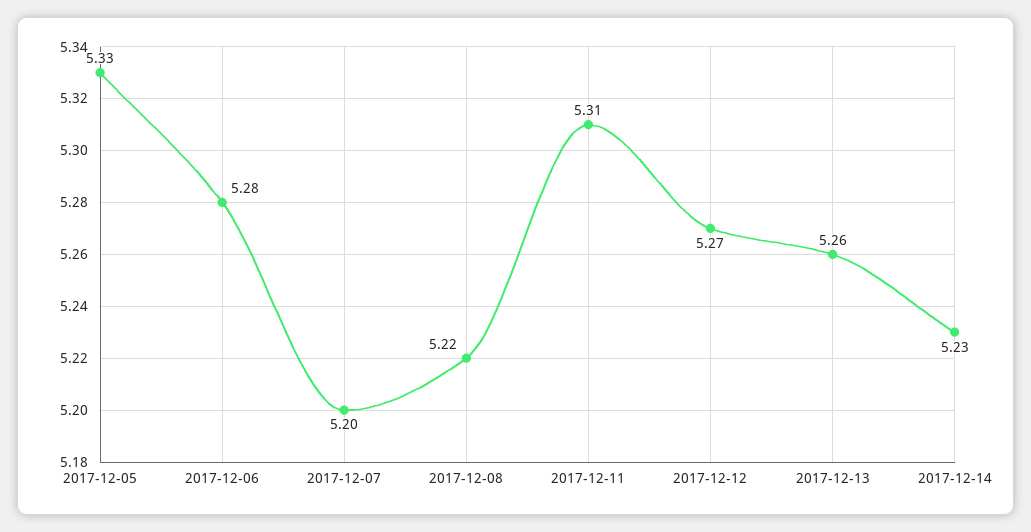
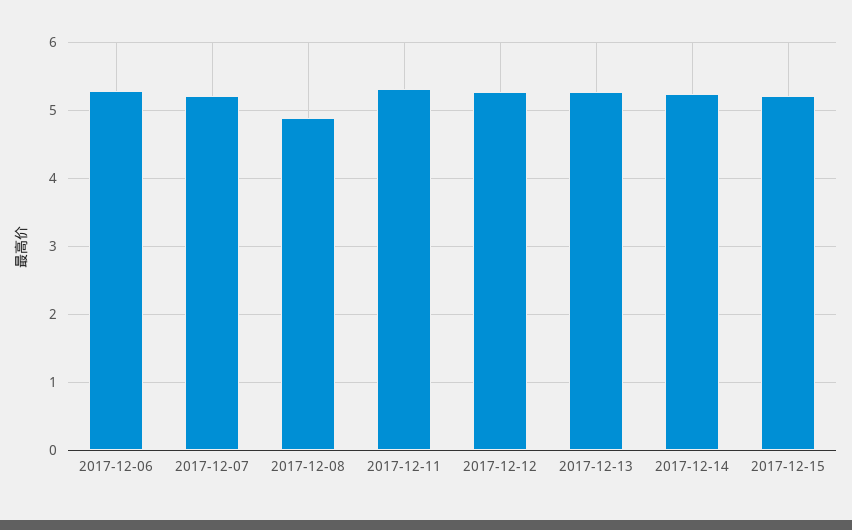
2017-12-05: 5.33 -> none
2017-12-08: 5.22 -> 4.9
2017-12-15: none -> 5.2

